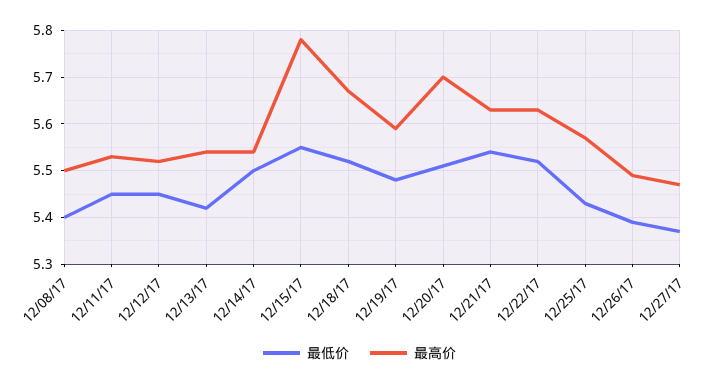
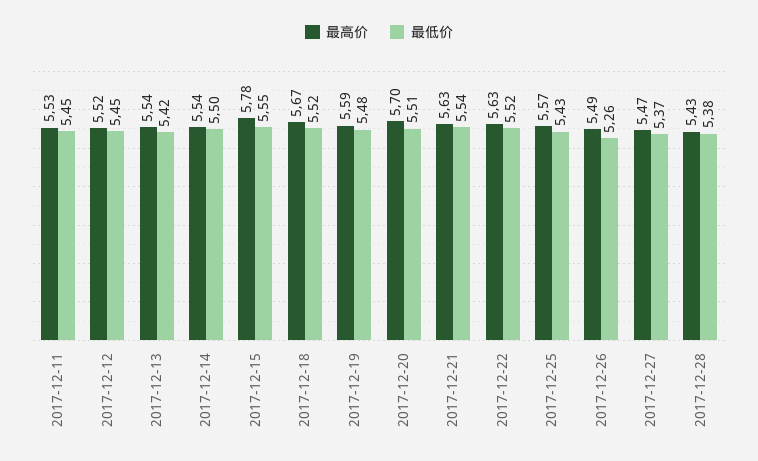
最低价, 12/08/17: 5.4 -> none
最高价, 12/08/17: 5.5 -> none
最低价, 12/26/17: 5.4 -> 5.26
最高价, 2017-12-28: none -> 5.43
最低价, 2017-12-28: none -> 5.38

